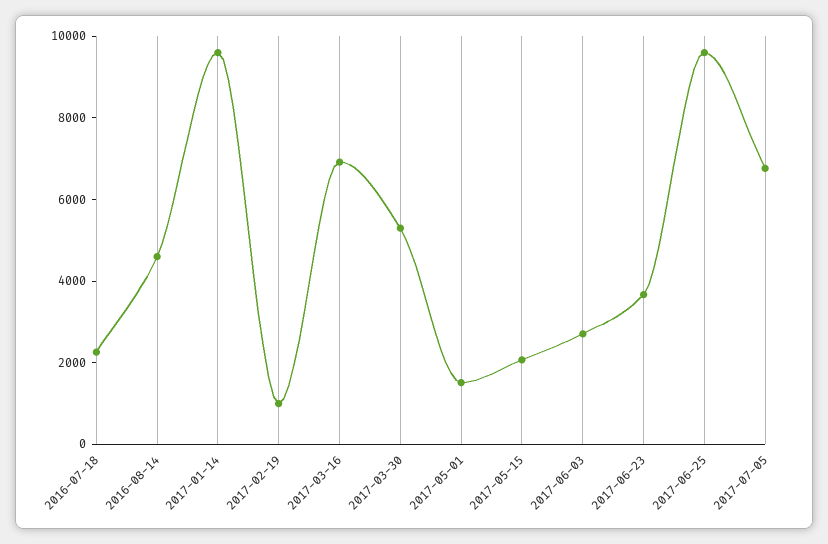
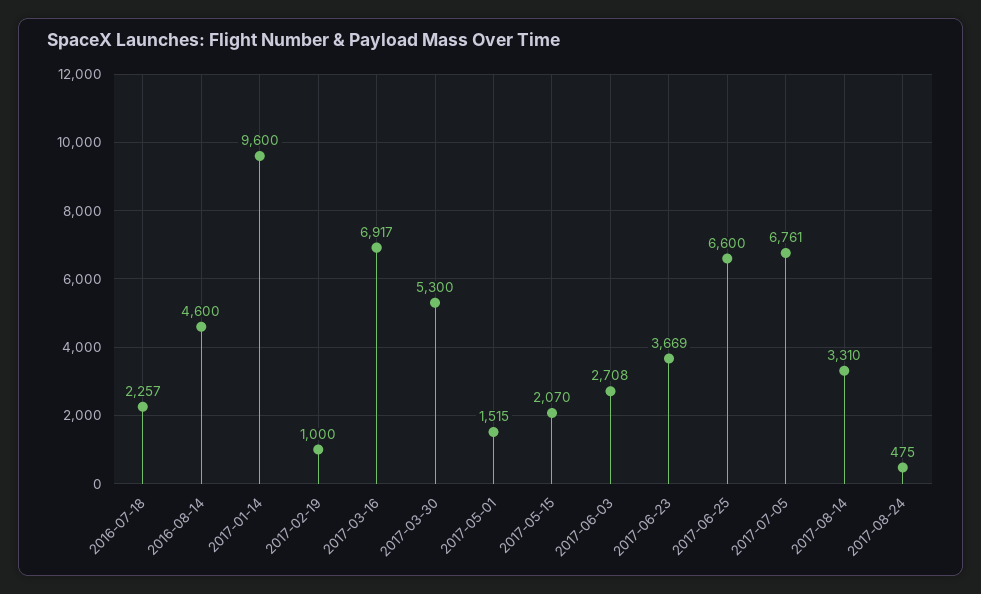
2017-06-25: 9500 -> 6600
2017-08-14: none -> 3310
2017-08-24: none -> 475

